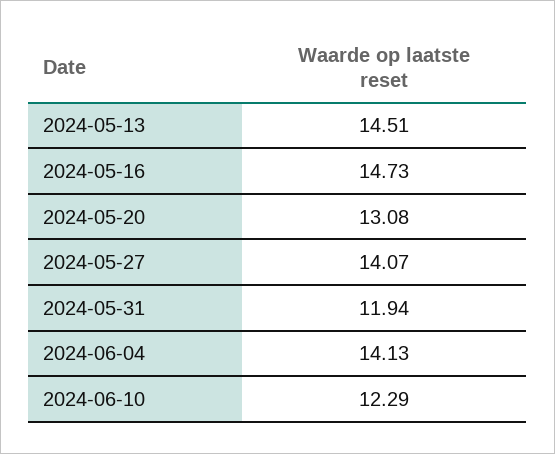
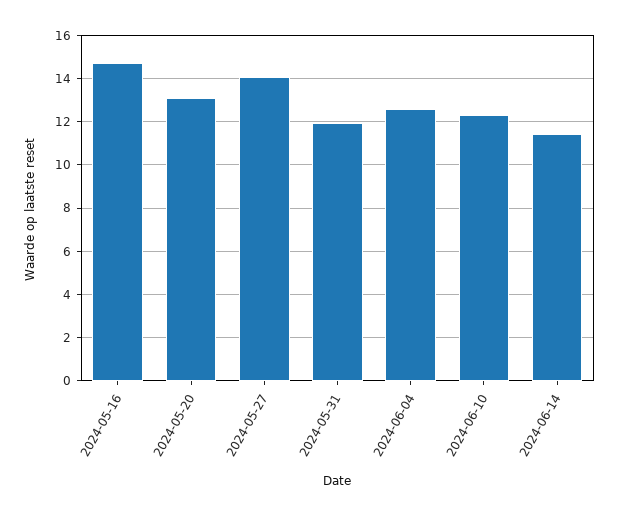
2024-05-13: 14.51 -> none
2024-06-04: 14.13 -> 12.5
2024-06-14: none -> 11.5

